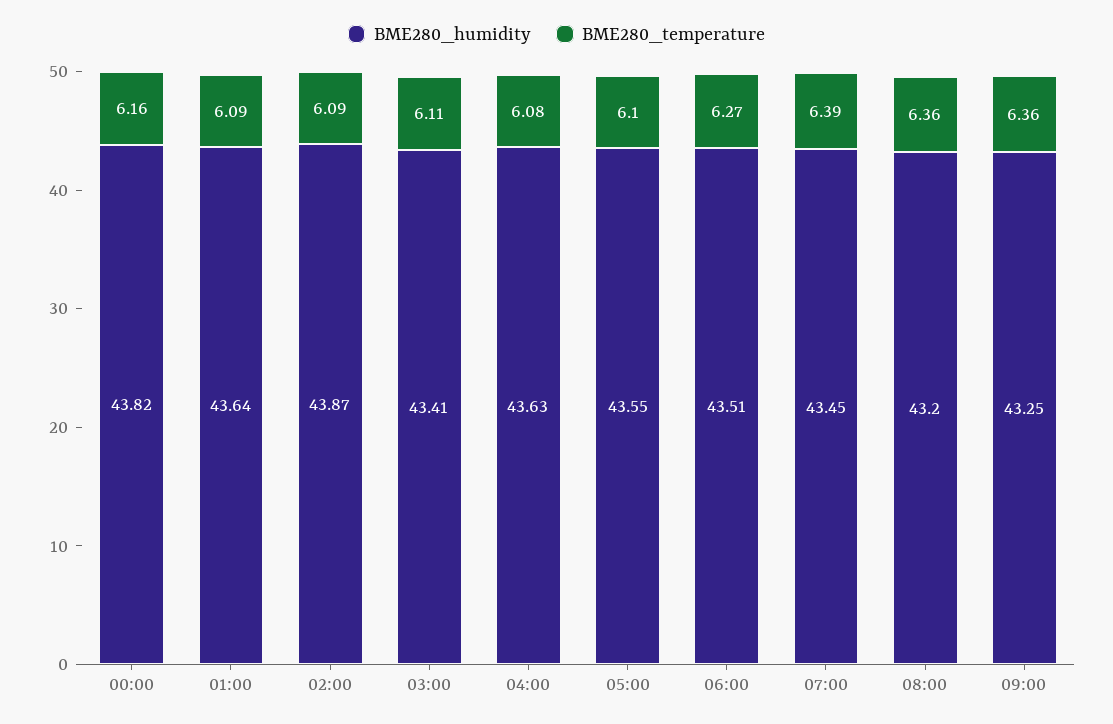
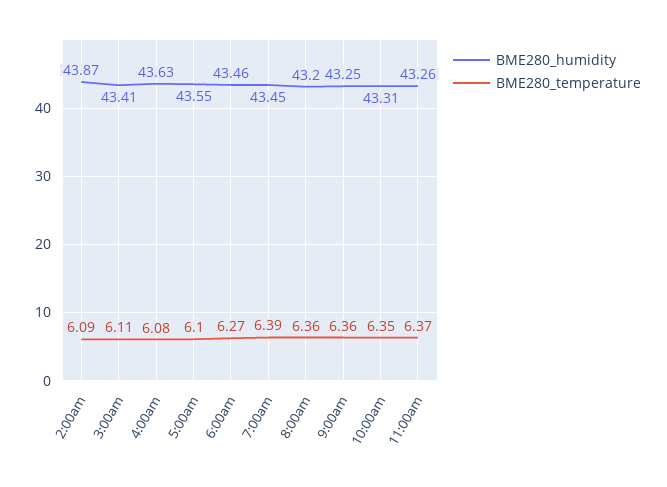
BME280_humidity, 00:00: 43.82 -> none
BME280_temperature, 00:00: 6.16 -> none
BME280_humidity, 01:00: 43.64 -> none
BME280_temperature, 01:00: 6.09 -> none
BME280_humidity, 06:00: 43.51 -> 43.46
BME280_humidity, 10:00am: none -> 43.31
BME280_temperature, 10:00am: none -> 6.35
BME280_humidity, 11:00am: none -> 43.26
BME280_temperature, 11:00am: none -> 6.37

